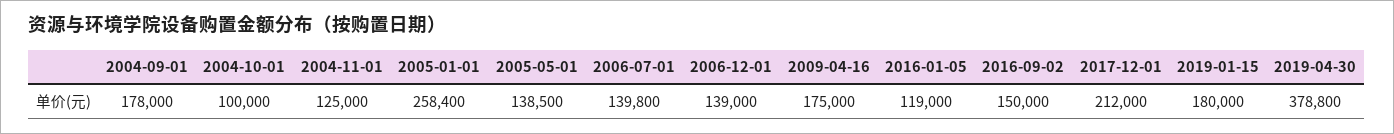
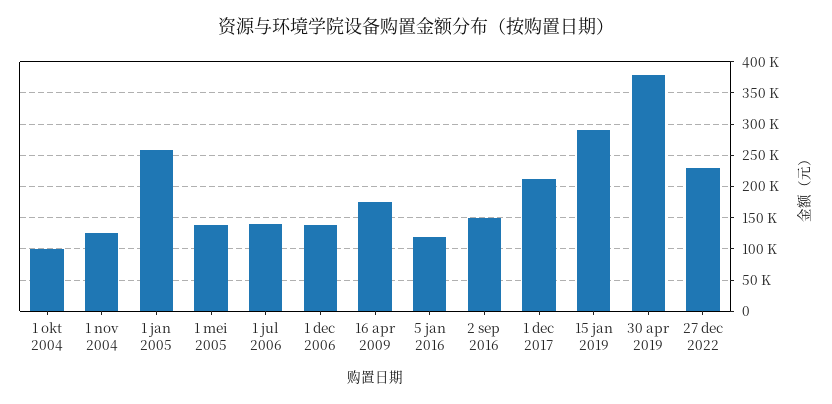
2004-09-01: 178000 -> none
2019-01-15: 180000 -> 290000
27 dec 2022: none -> 230000

